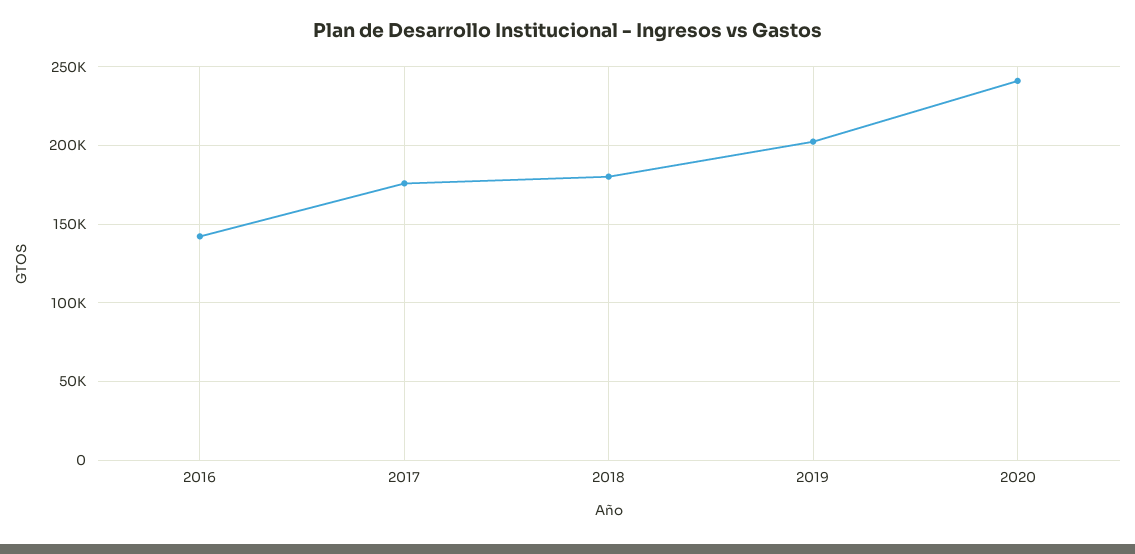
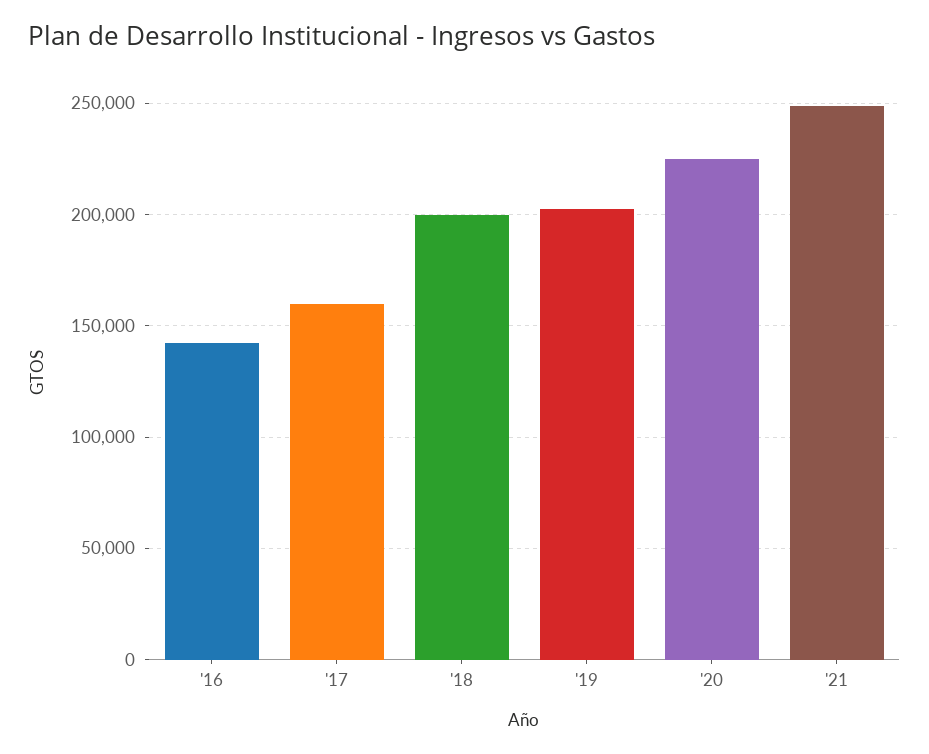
2017: 175000 -> 160000
2018: 180000 -> 200000
2020: 240000 -> 225000
'21: none -> 250000

